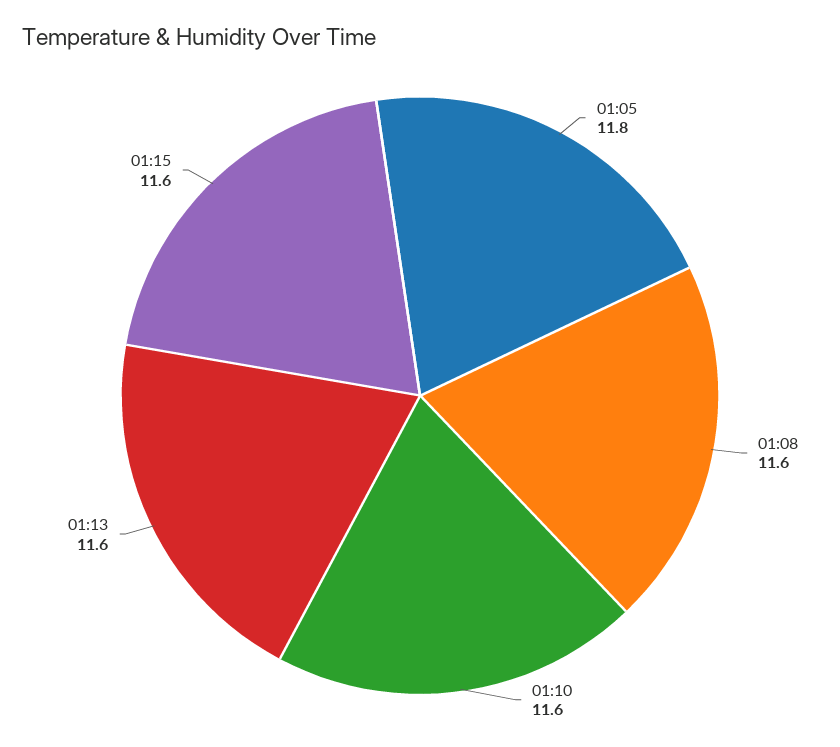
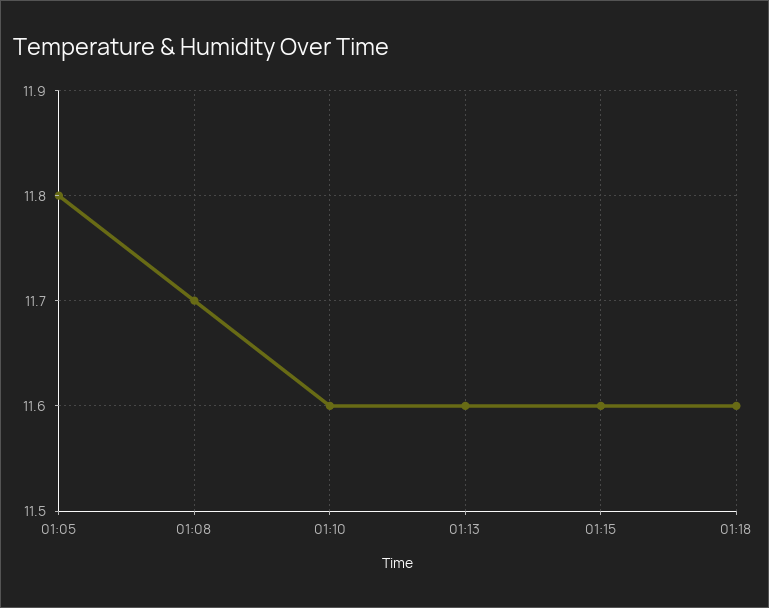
01:08: 11.6 -> 11.7
01:18: none -> 11.6

